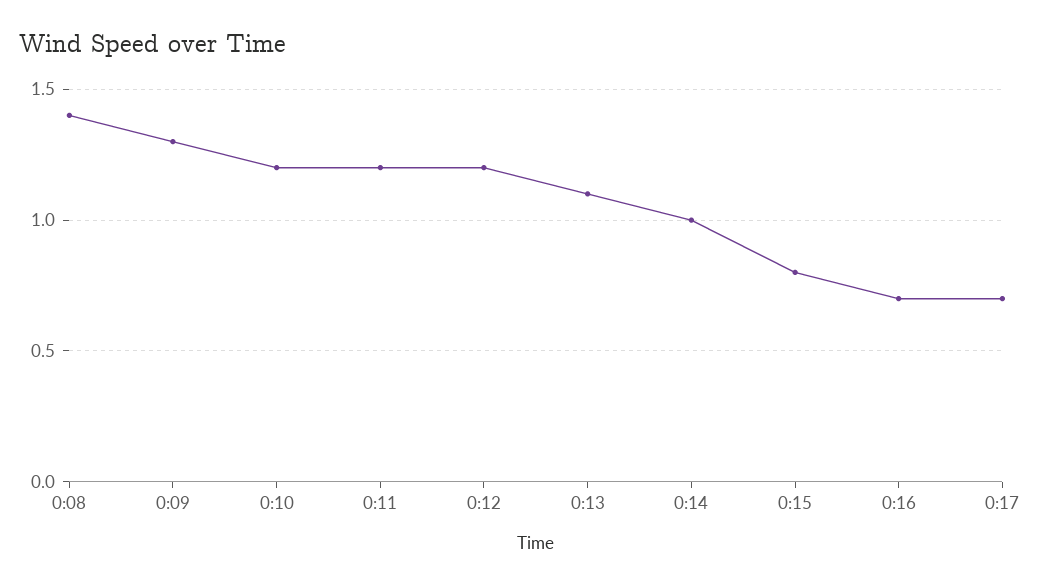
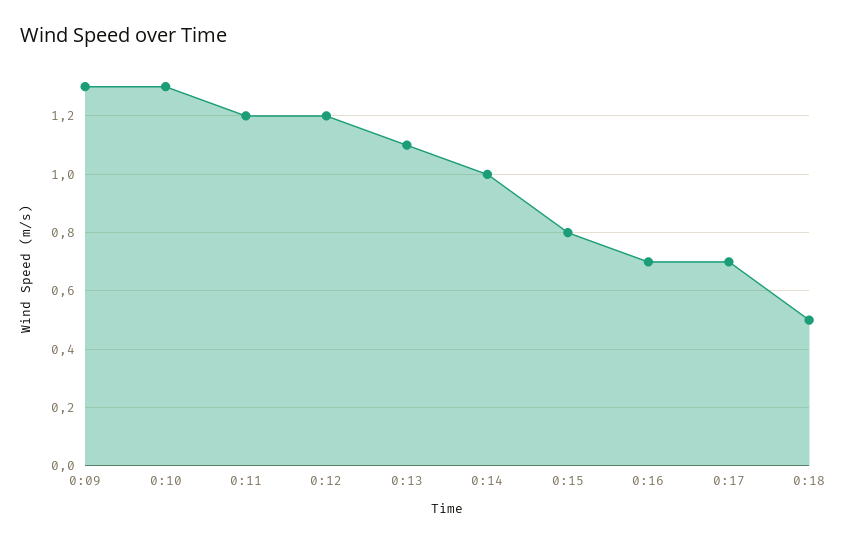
0:08: 1.4 -> none
0:10: 1.2 -> 1.3
0:18: none -> 0.5

